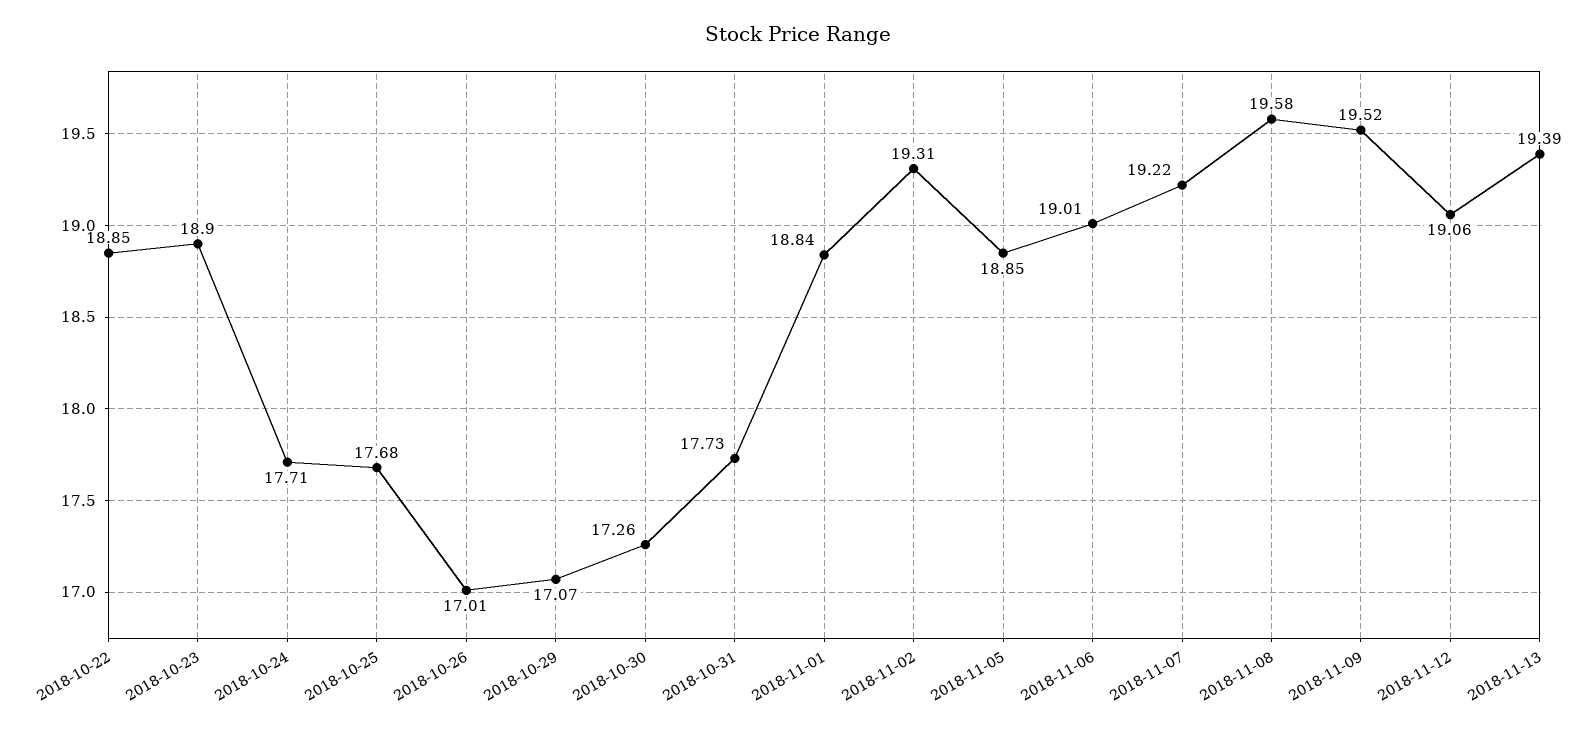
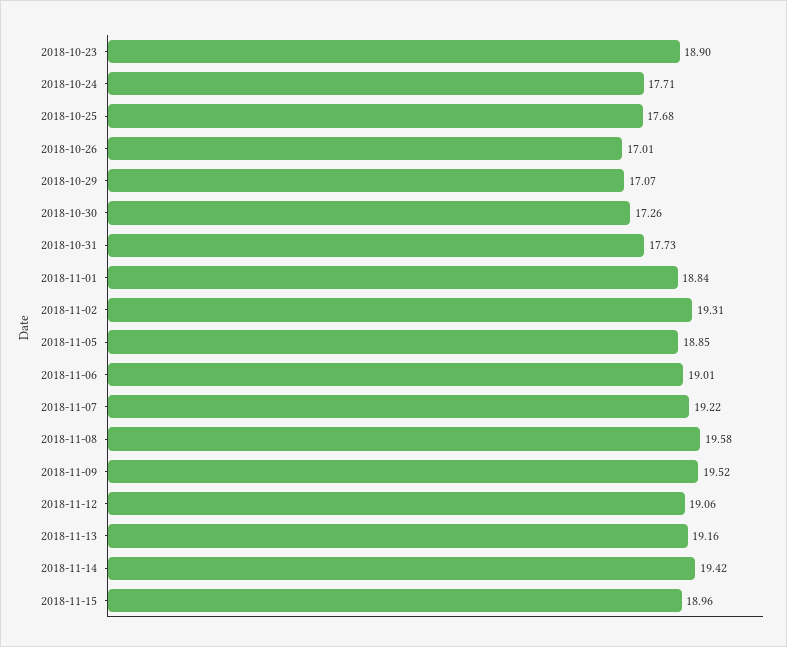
2018-10-22: 18.85 -> none
2018-11-13: 19.39 -> 19.16
2018-11-14: none -> 19.42
2018-11-15: none -> 18.96

